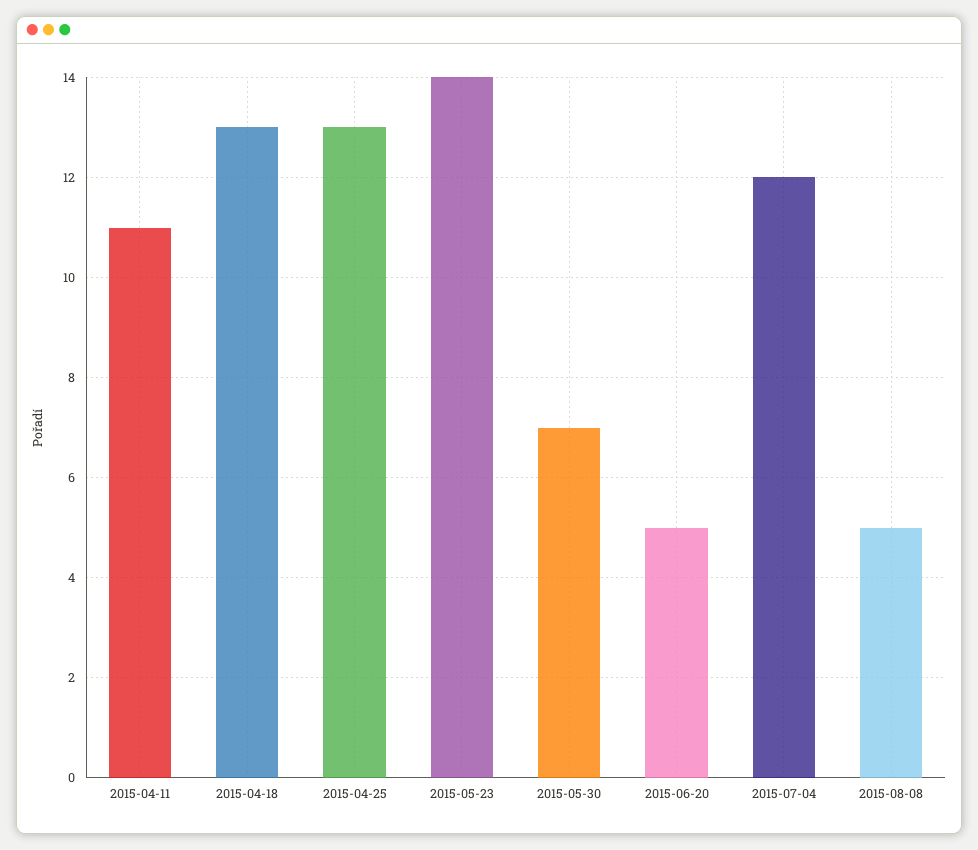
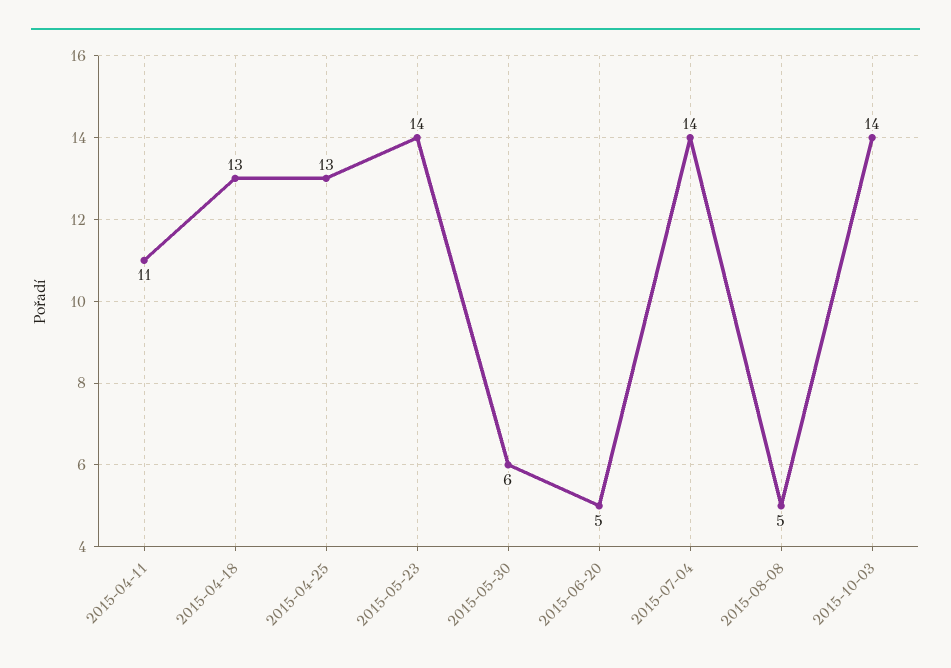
2015-05-30: 7 -> 6
2015-07-04: 12 -> 14
2015-10-03: none -> 14

